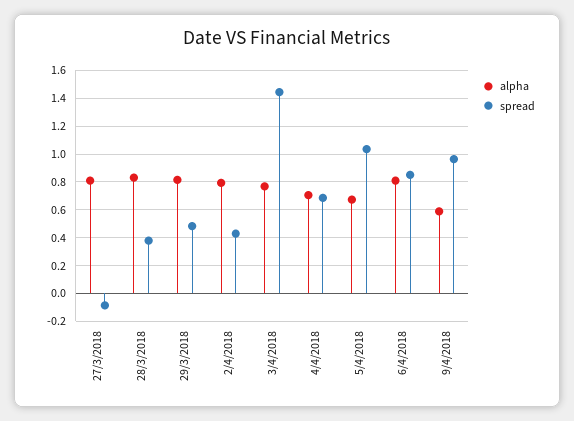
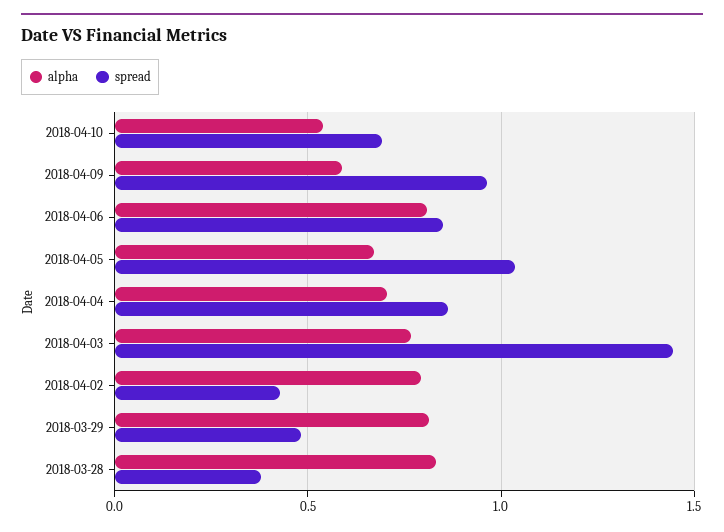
alpha, 27/3/2018: 0.8 -> none
spread, 27/3/2018: -0.1 -> none
spread, 4/4/2018: 0.7 -> 0.85
alpha, 2018-04-10: none -> 0.55
spread, 2018-04-10: none -> 0.7

